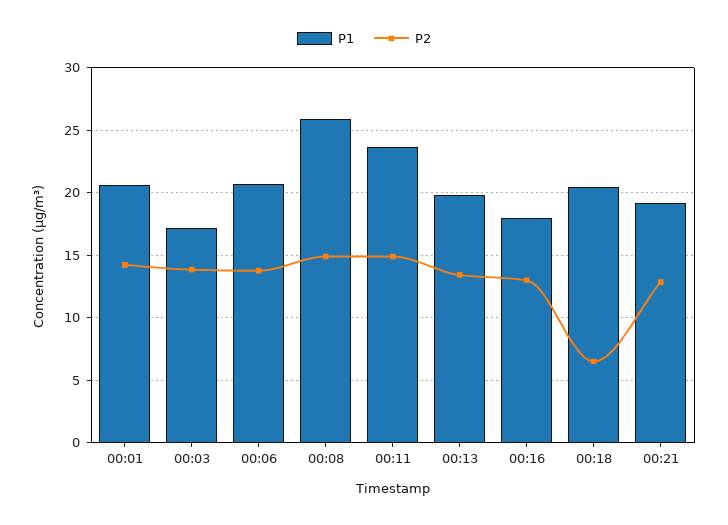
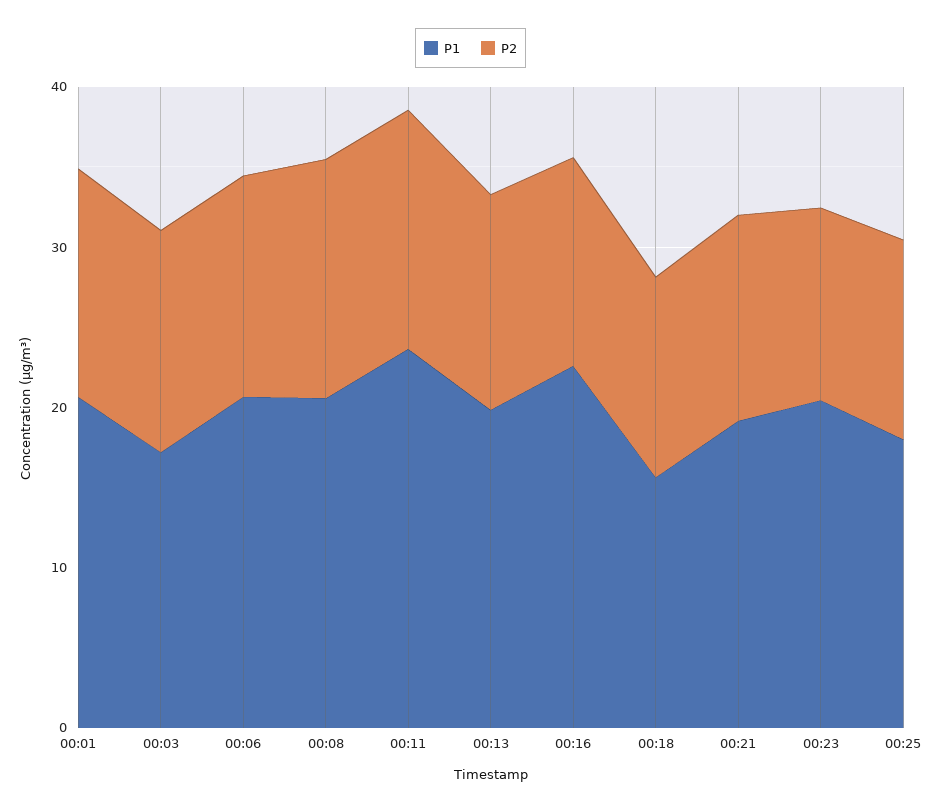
P1, 00:08: 26 -> 20
P1, 00:16: 18 -> 22
P1, 00:18: 20.5 -> 16
P2, 00:18: 6.5 -> 12
P1, 00:23: none -> 20
P2, 00:23: none -> 12
P1, 00:25: none -> 18
P2, 00:25: none -> 12

